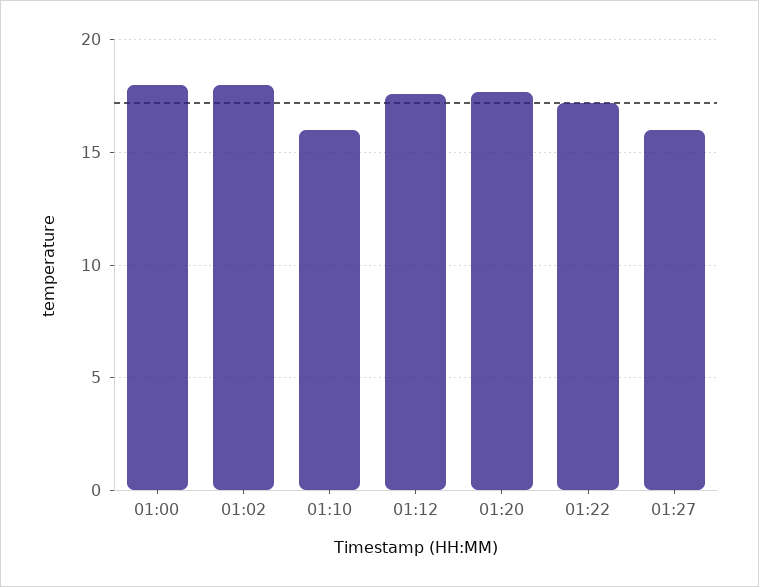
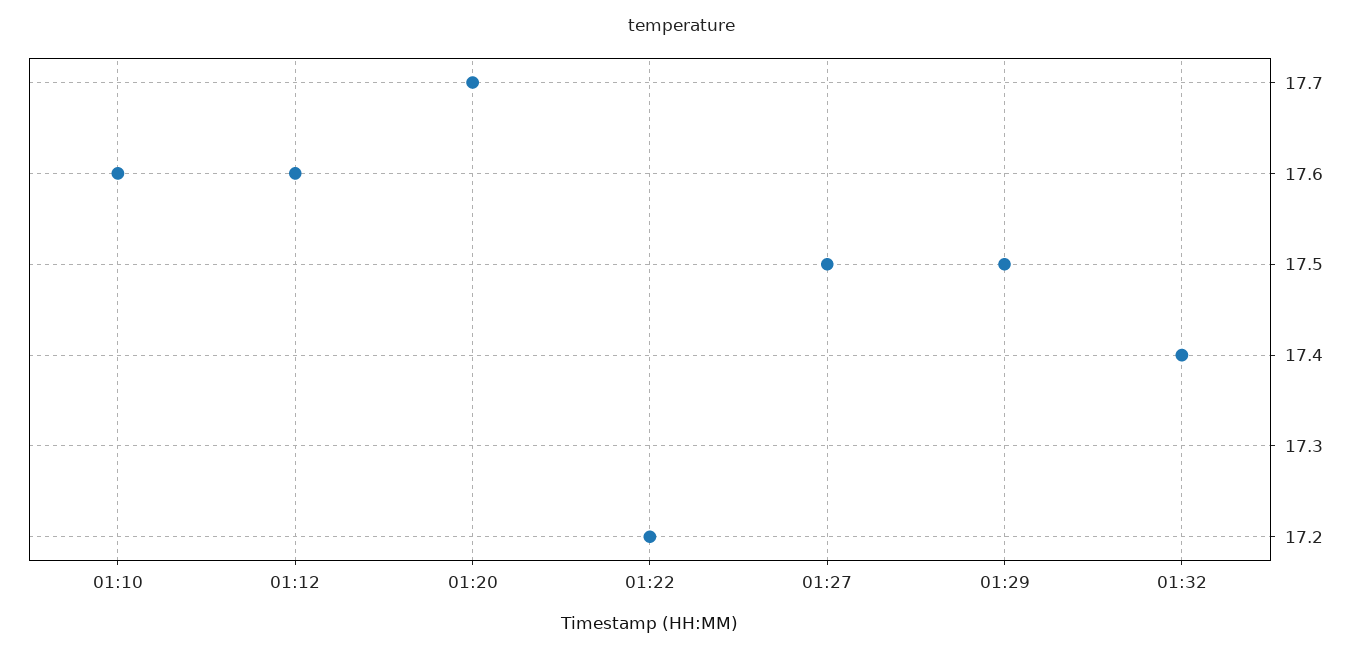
01:00: 18 -> none
01:02: 18 -> none
01:10: 16 -> 17.6
01:27: 16 -> 17.5
01:29: none -> 17.5
01:32: none -> 17.4

